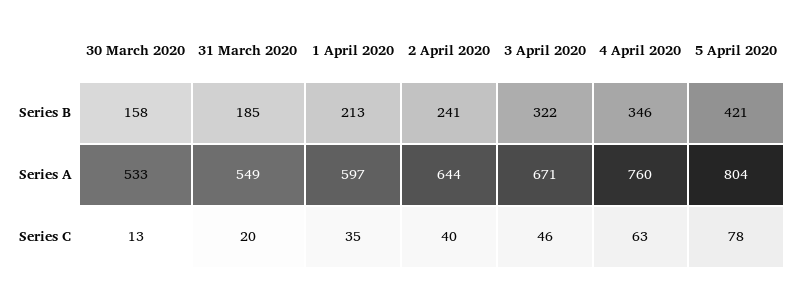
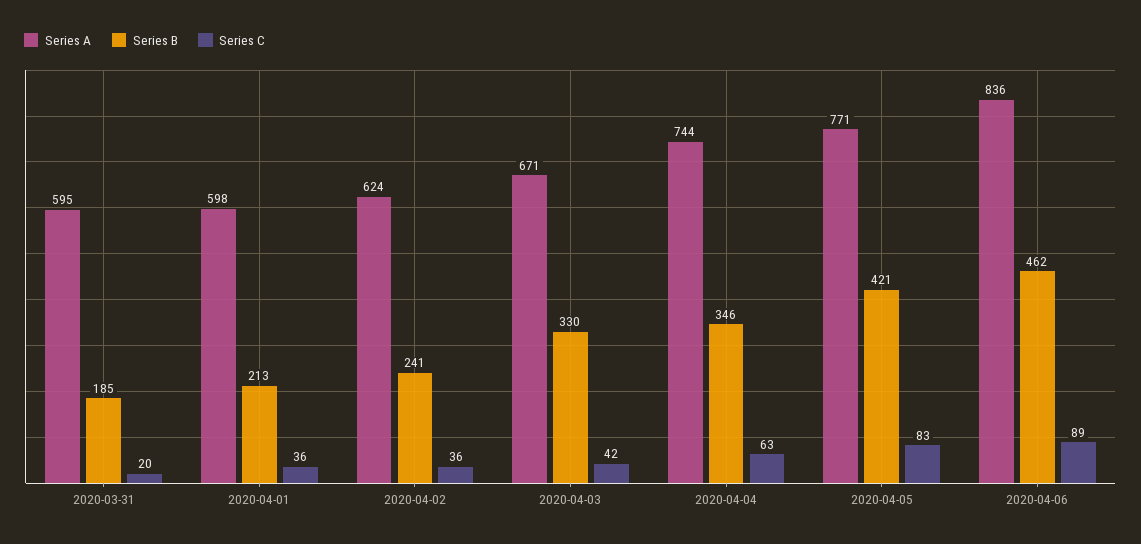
Series B, 30 March 2020: 158 -> none
Series B, 3 April 2020: 322 -> 330
Series A, 30 March 2020: 533 -> none
Series A, 31 March 2020: 549 -> 595
Series A, 1 April 2020: 597 -> 598
Series A, 2 April 2020: 644 -> 624
Series A, 4 April 2020: 760 -> 744
Series A, 5 April 2020: 804 -> 771
Series C, 30 March 2020: 13 -> none
Series C, 1 April 2020: 35 -> 36
Series C, 2 April 2020: 40 -> 36
Series C, 3 April 2020: 46 -> 42
Series C, 5 April 2020: 78 -> 83
Series A, 2020-04-06: none -> 836
Series B, 2020-04-06: none -> 462
Series C, 2020-04-06: none -> 89

